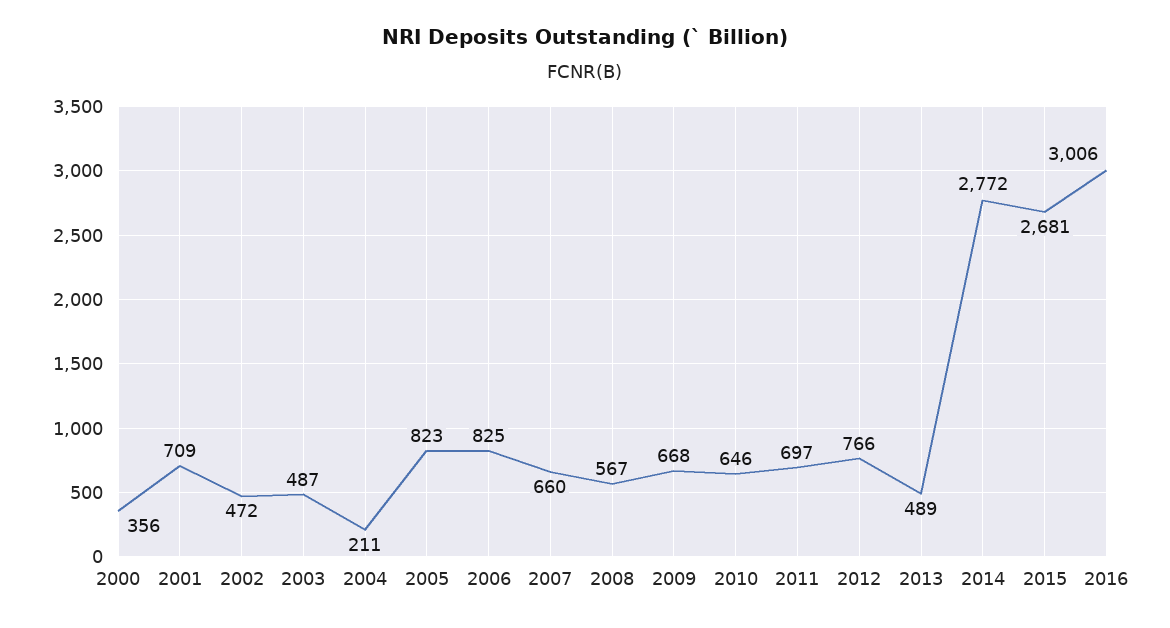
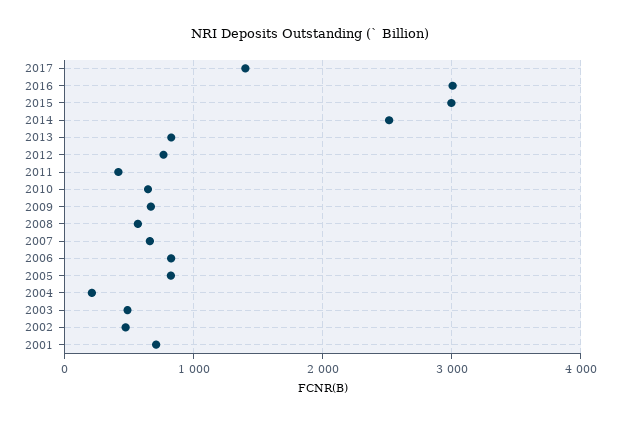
2000: 356 -> none
2011: 697 -> 400
2013: 489 -> 800
2014: 2772 -> 2500
2015: 2681 -> 3000
2017: none -> 1400

